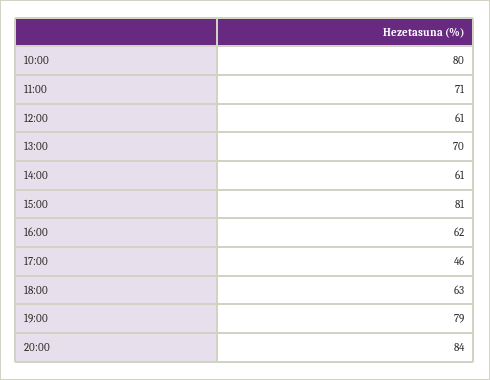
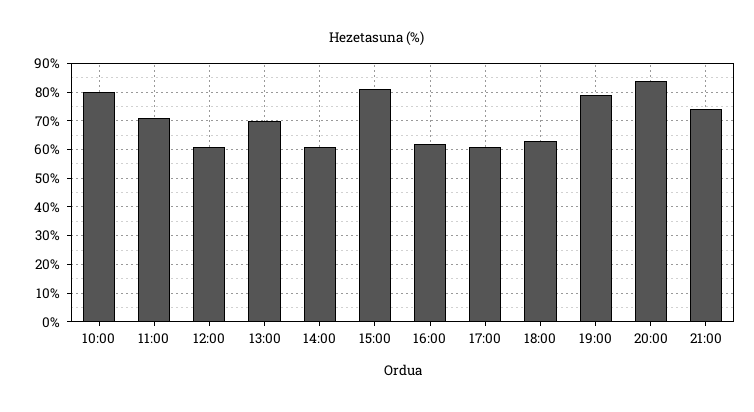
17:00: 46 -> 60
21:00: none -> 75

